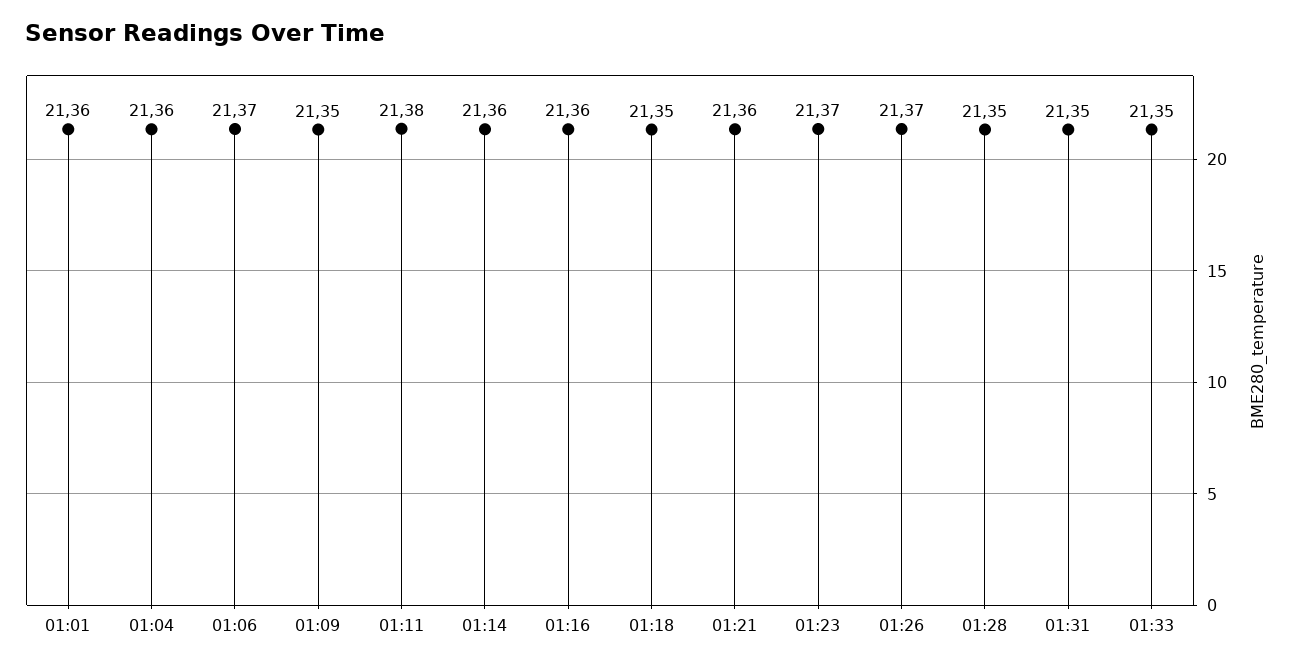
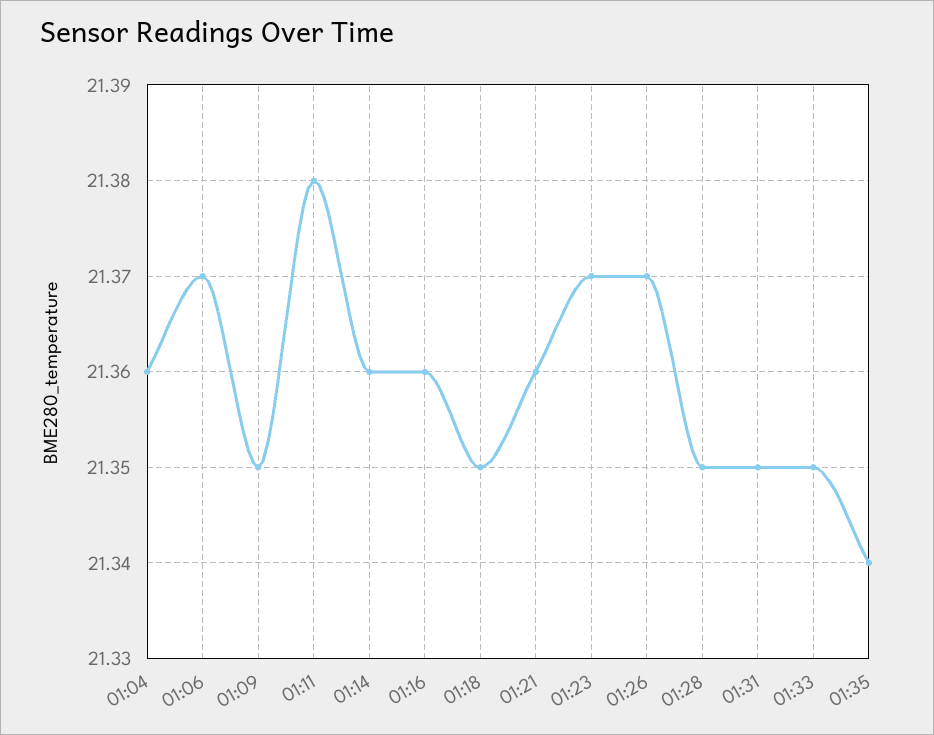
01:01: 21.36 -> none
01:35: none -> 21.34

